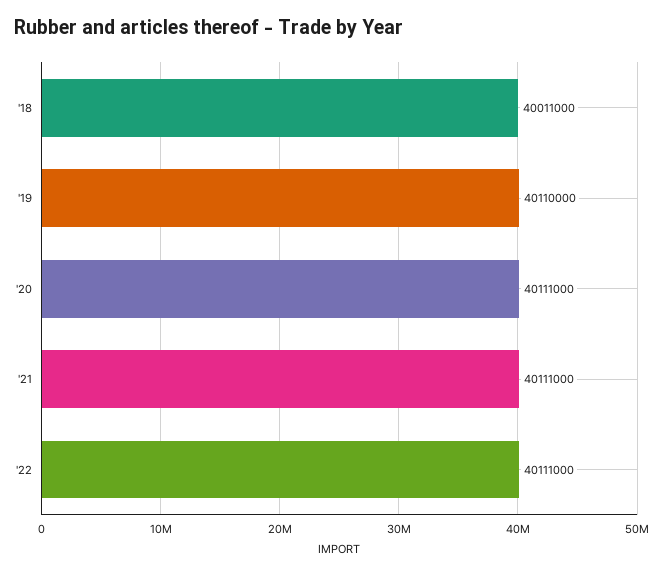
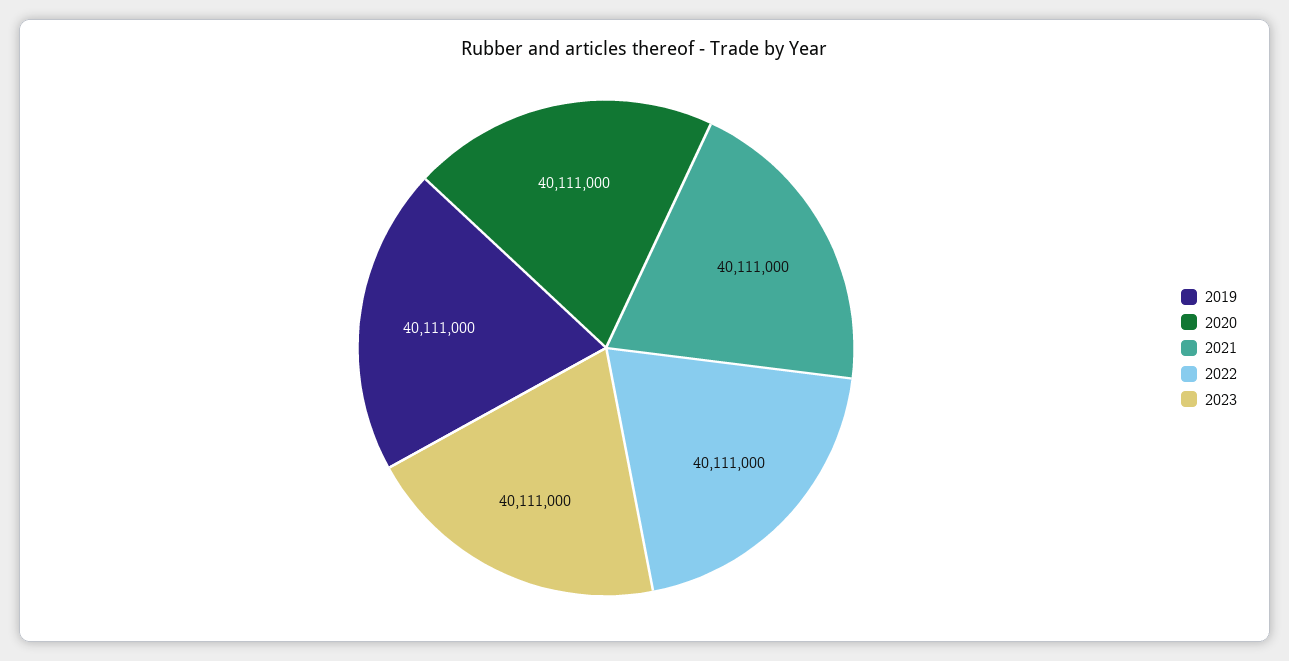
'18: 40011000 -> none
'19: 40110000 -> 40111000
2023: none -> 40111000

